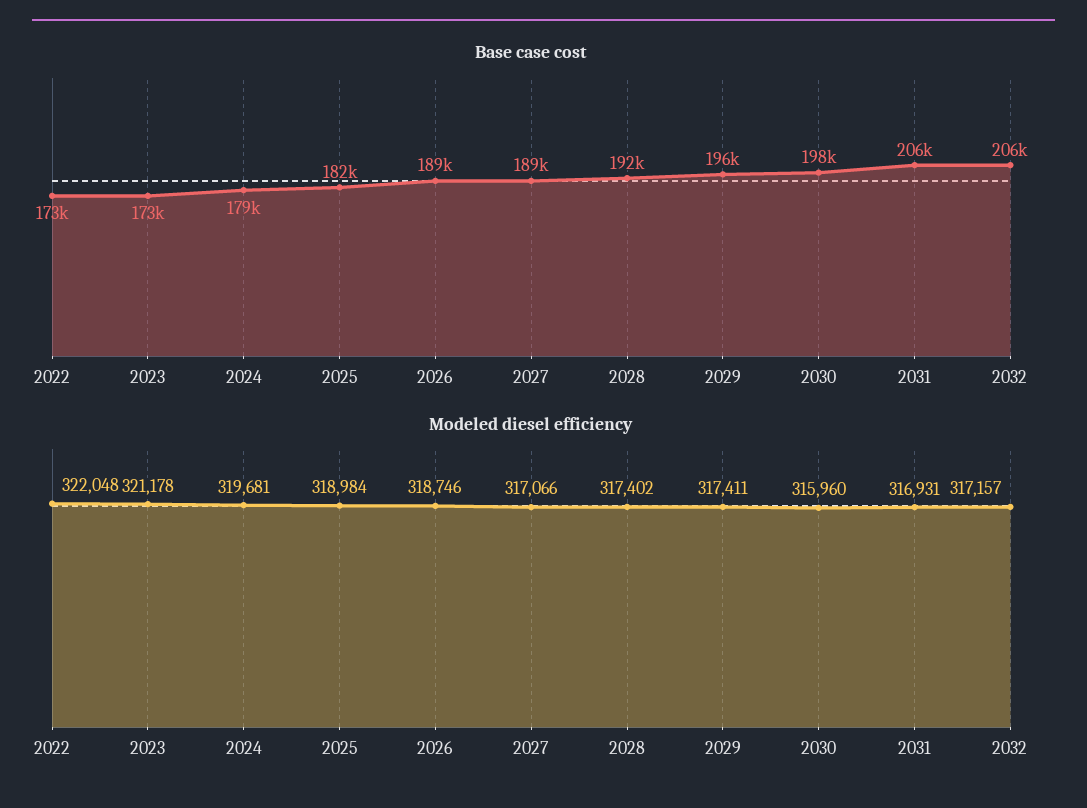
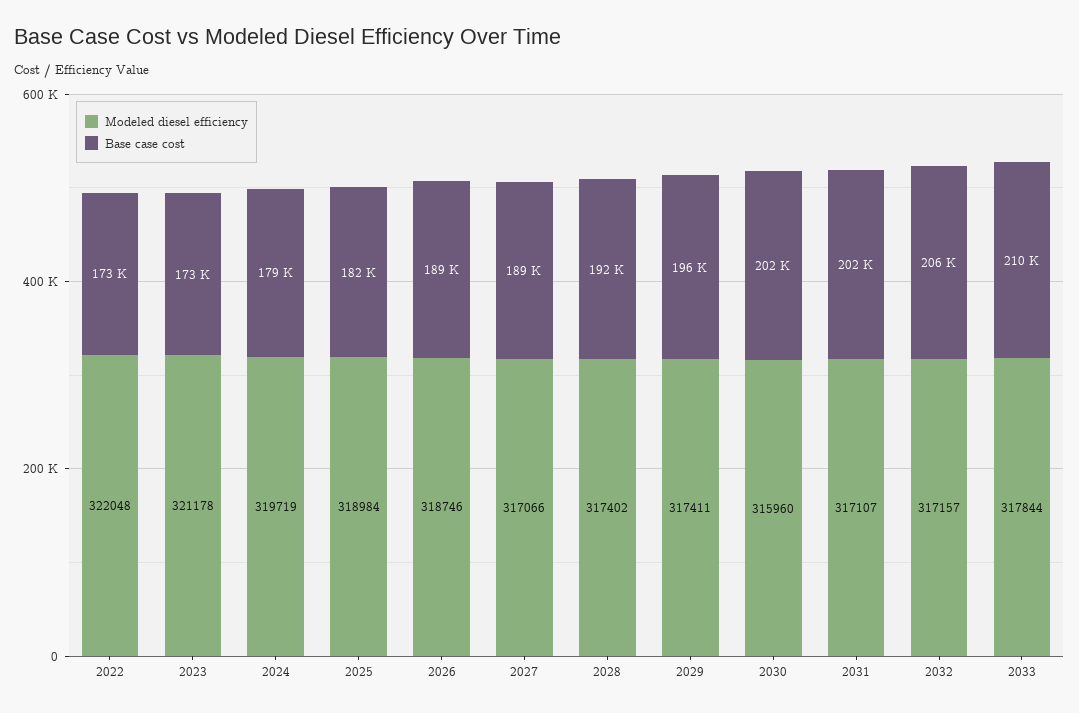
Base case cost, 2030: 198000 -> 202000
Base case cost, 2031: 206000 -> 202000
Modeled diesel efficiency, 2024: 319681 -> 319719
Modeled diesel efficiency, 2031: 316931 -> 317107
Modeled diesel efficiency, 2033: none -> 317844
Base case cost, 2033: none -> 210000

